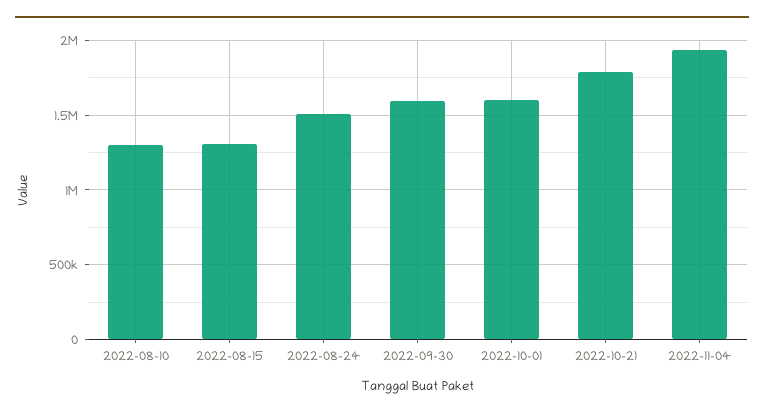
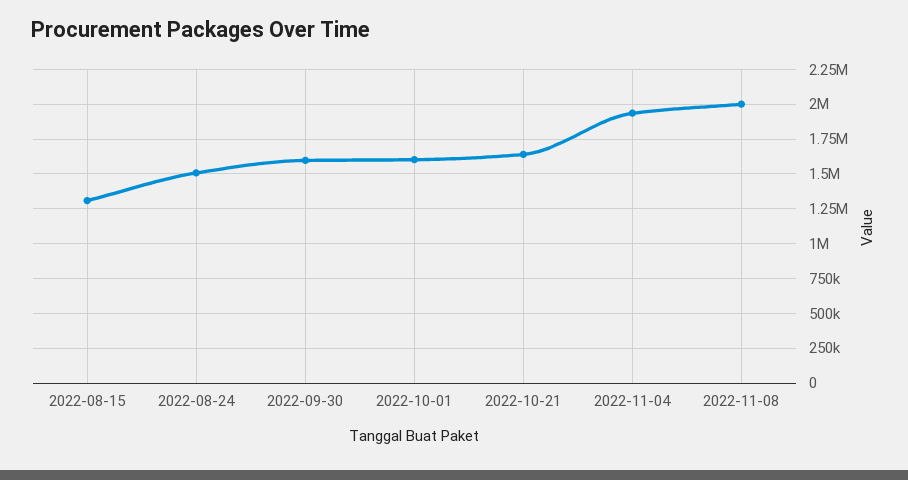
2022-08-10: 1300000 -> none
2022-10-21: 1800000 -> 1650000
2022-11-08: none -> 2000000

